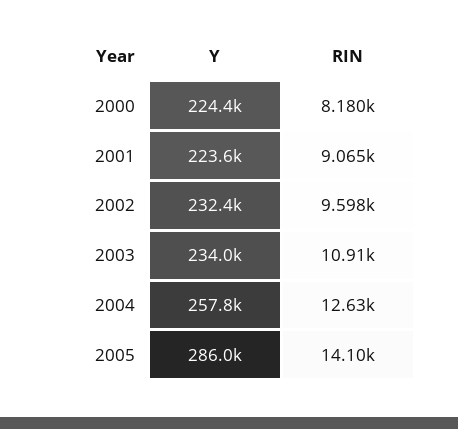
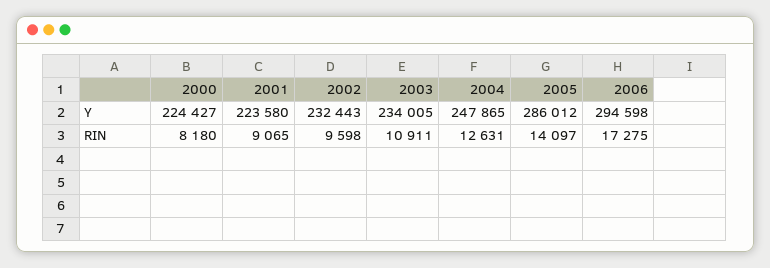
Y, 2004: 257800 -> 247865
Y, 2006: none -> 294598
RIN, 2006: none -> 17275

